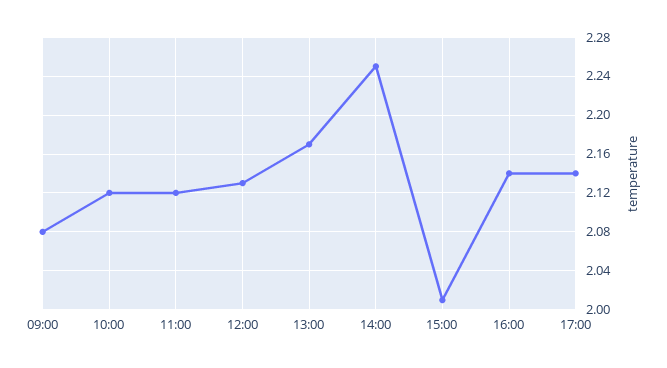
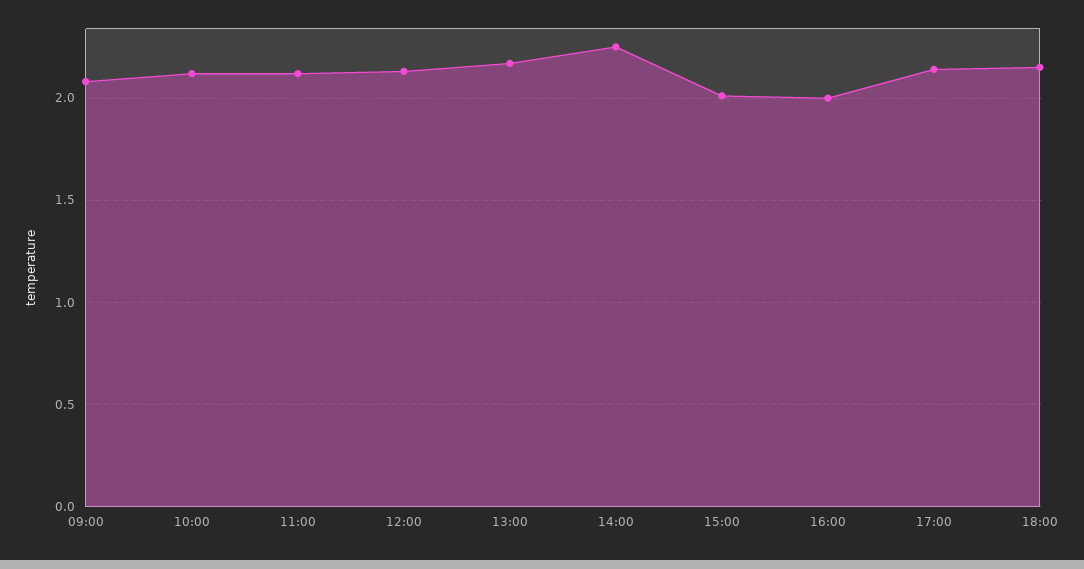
16:00: 2.14 -> 2
18:00: none -> 2.15

